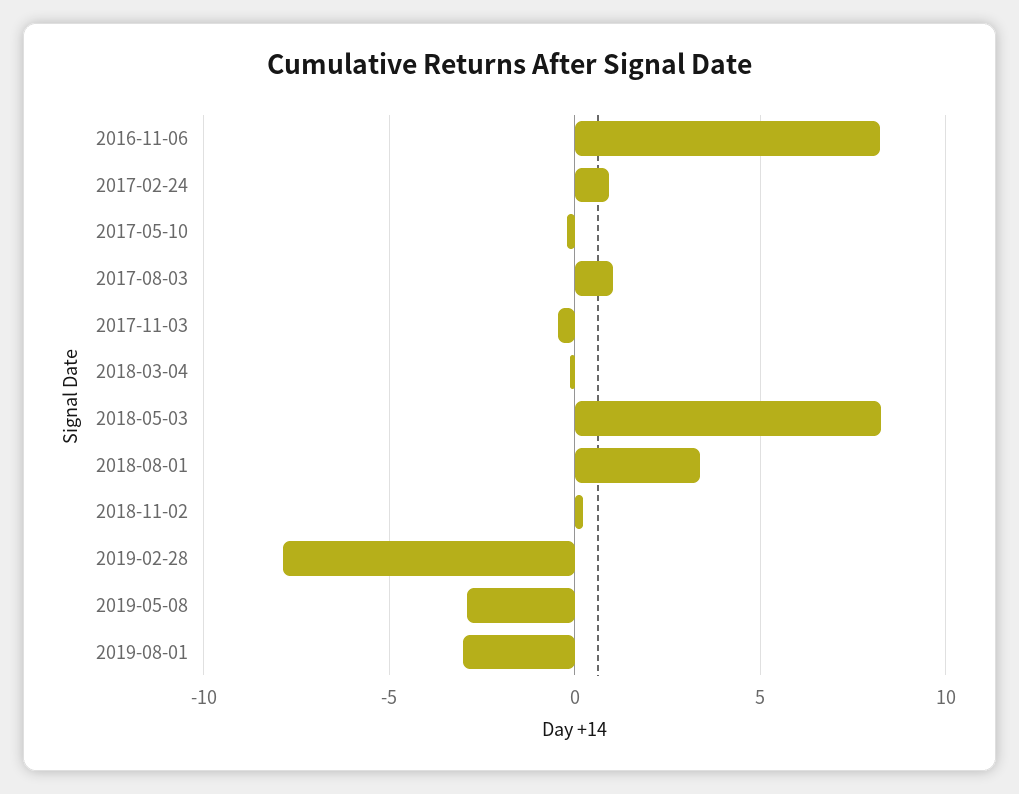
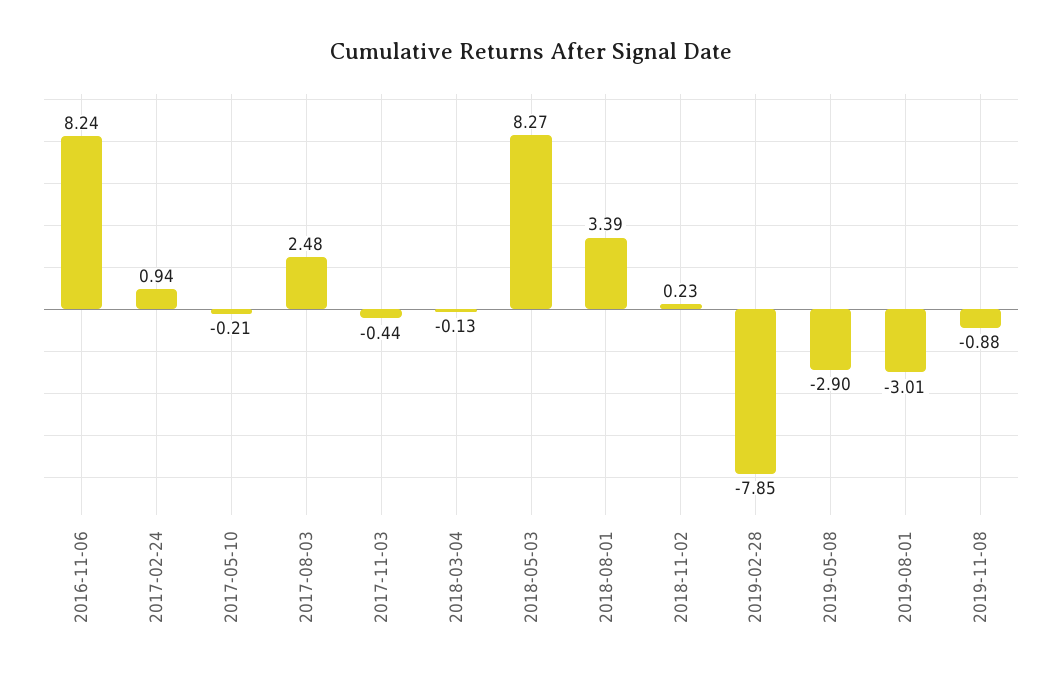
2017-08-03: 1 -> 2.48
2019-11-08: none -> -0.88

